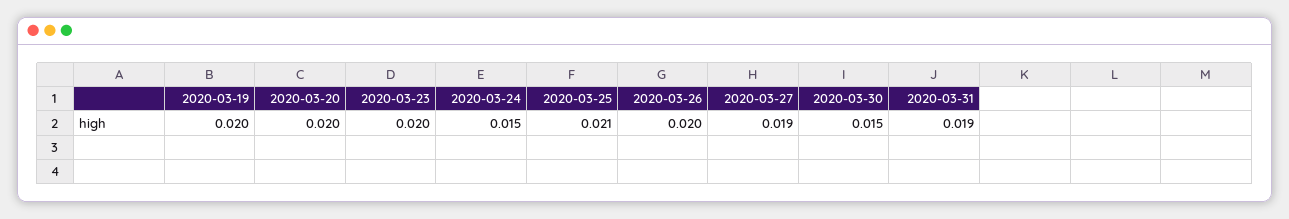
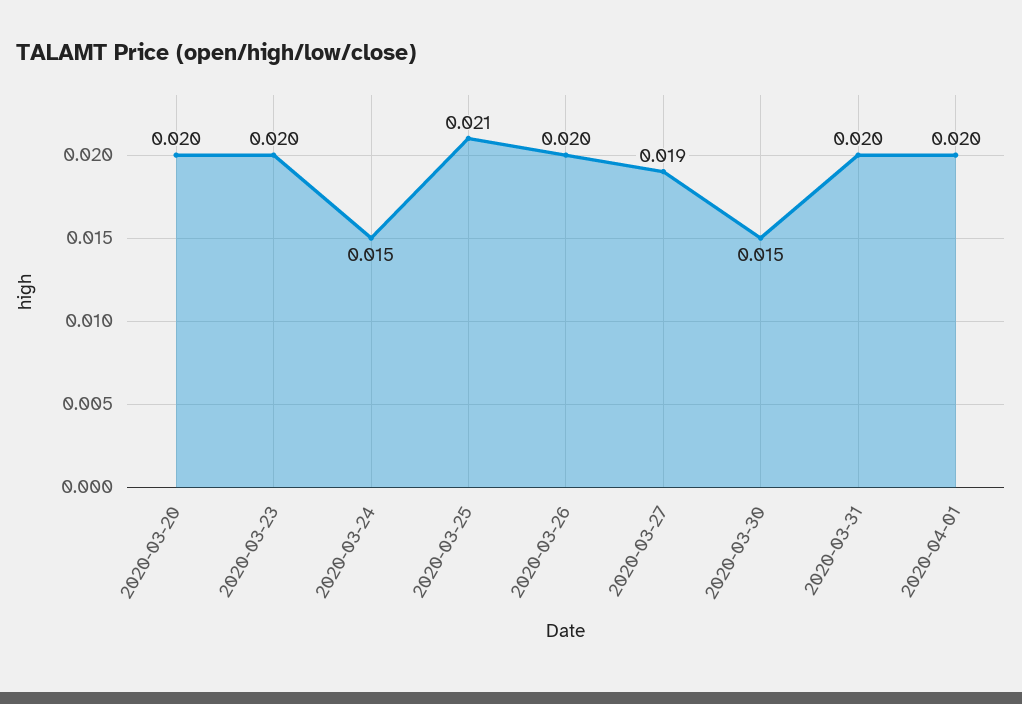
2020-03-19: 0.02 -> none
2020-03-31: 0.019 -> 0.02
2020-04-01: none -> 0.02

